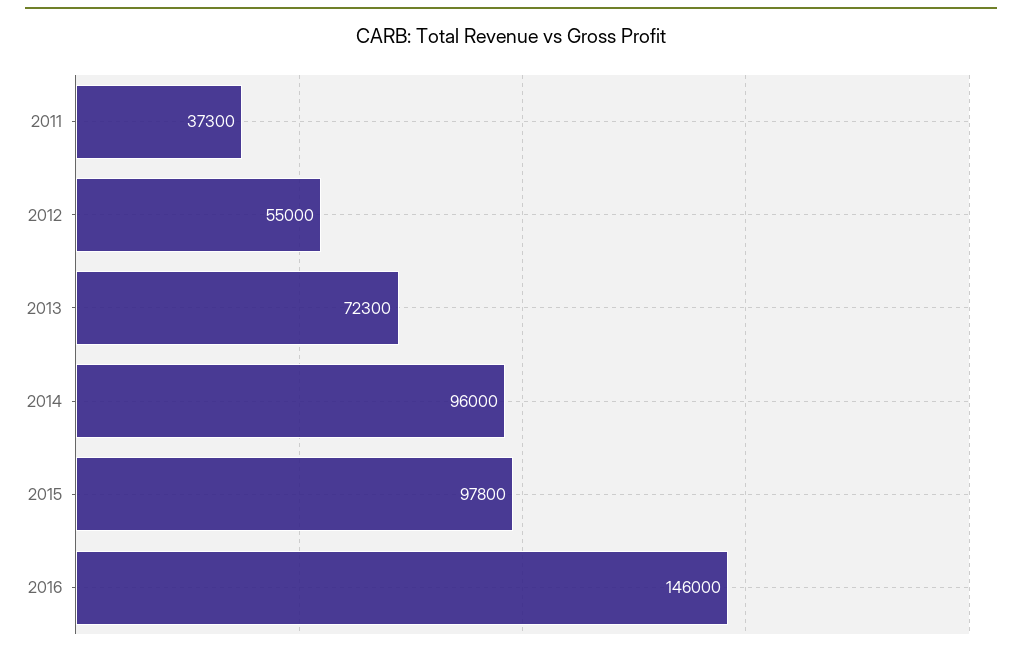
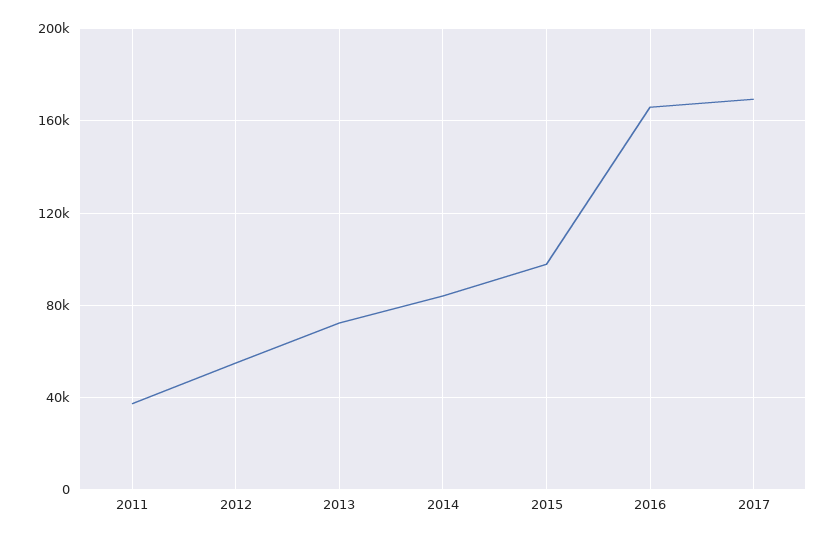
2014: 96000 -> 85000
2016: 146000 -> 165000
2017: none -> 170000

